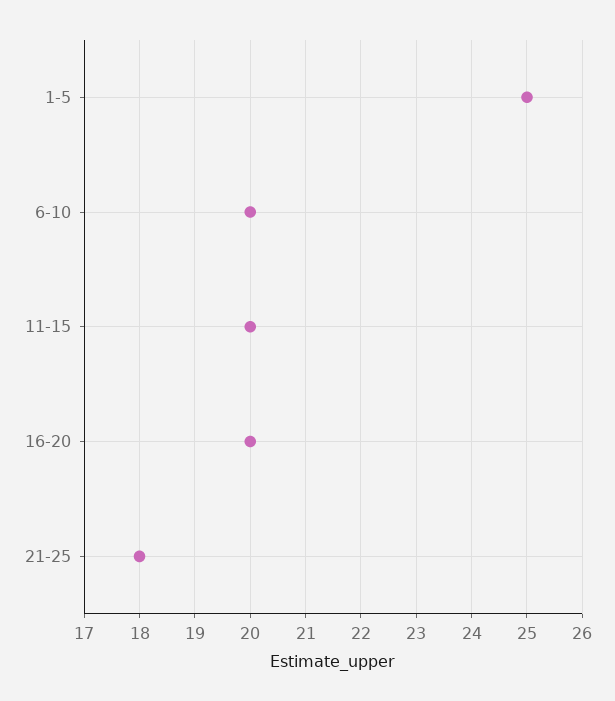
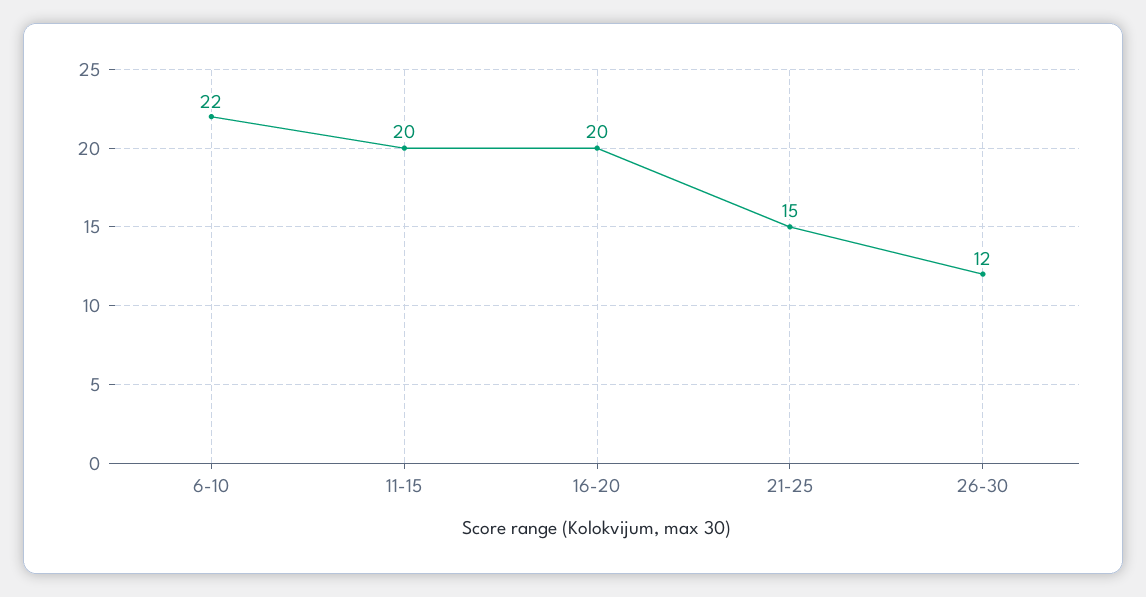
1-5: 25 -> none
6-10: 20 -> 22
21-25: 18 -> 15
26-30: none -> 12

